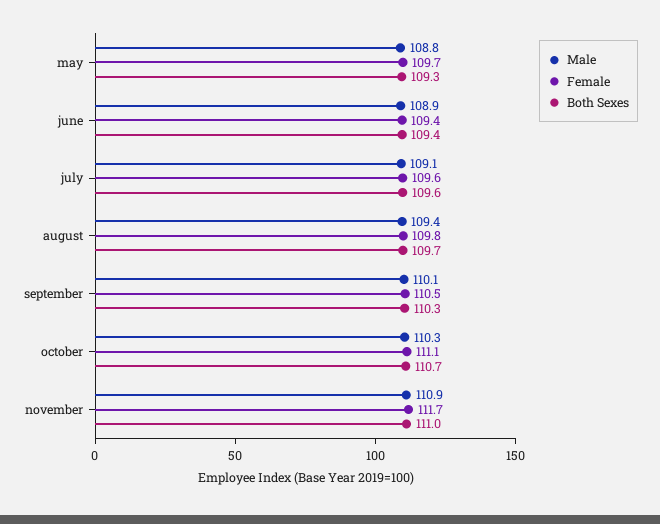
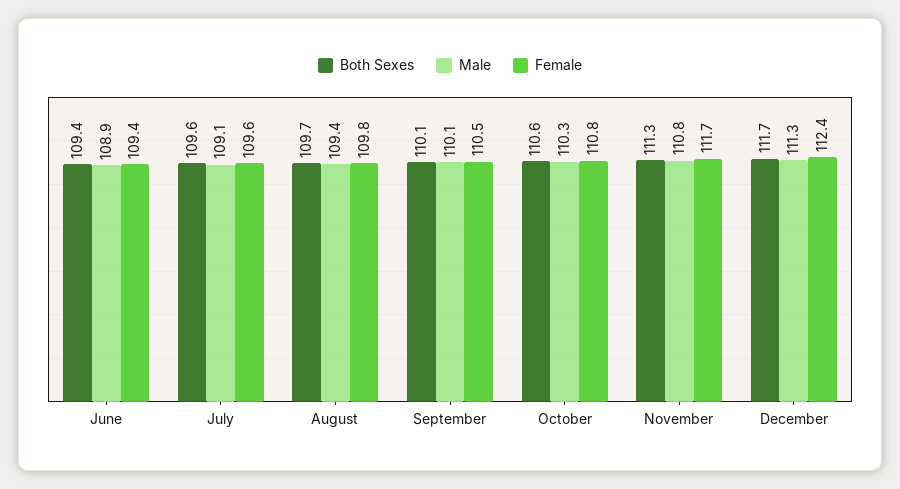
Male, may: 108.8 -> none
Female, may: 109.7 -> none
Both Sexes, may: 109.3 -> none
Both Sexes, september: 110.3 -> 110.1
Female, october: 111.1 -> 110.8
Both Sexes, october: 110.7 -> 110.6
Male, november: 110.9 -> 110.8
Both Sexes, november: 111 -> 111.3
Both Sexes, December: none -> 111.7
Male, December: none -> 111.3
Female, December: none -> 112.4

